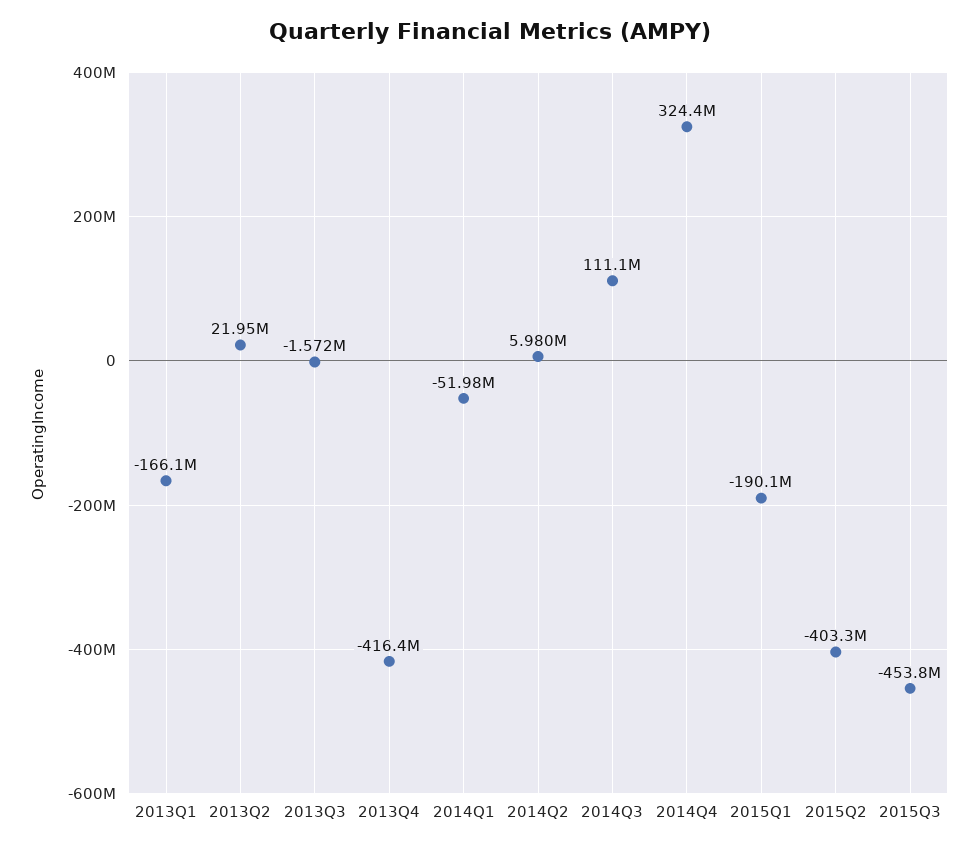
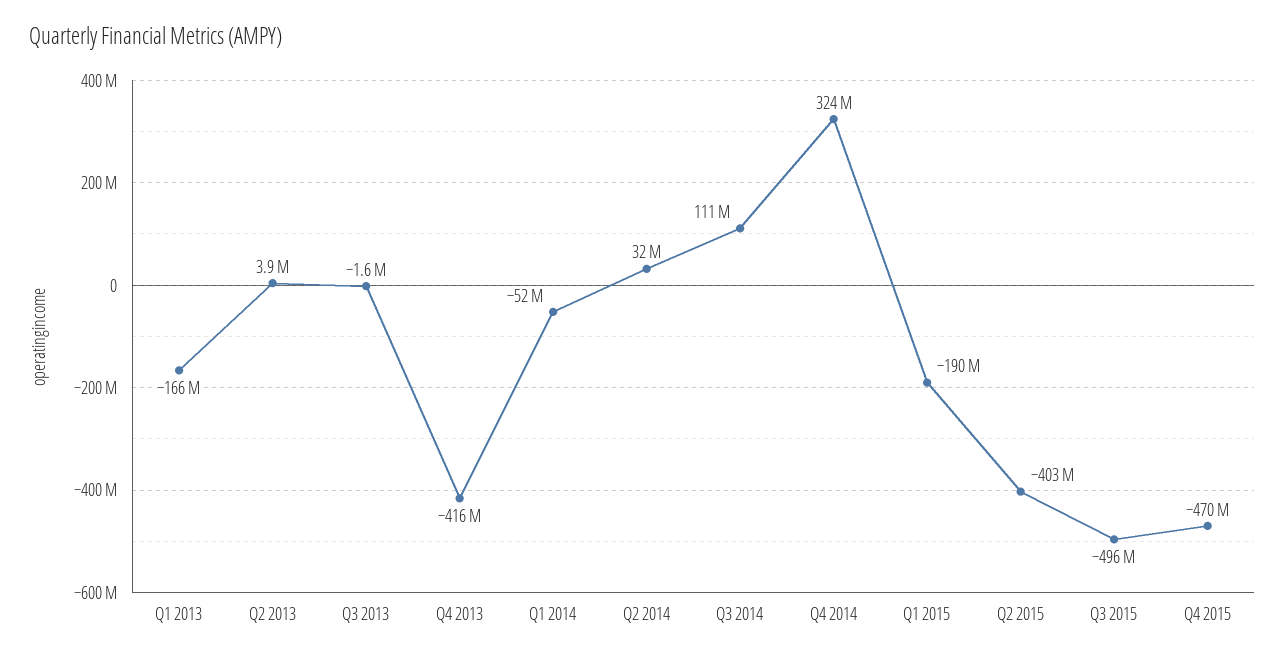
2013Q2: 21950000 -> 3900000
2014Q2: 5980000 -> 32000000
2015Q3: -453800000 -> -496000000
Q4 2015: none -> -470000000

